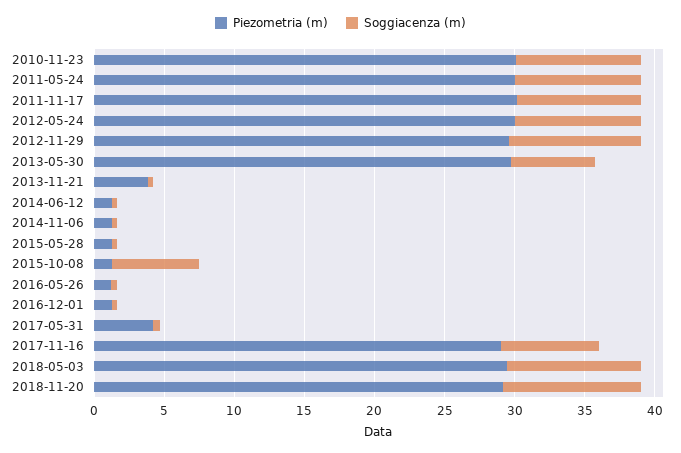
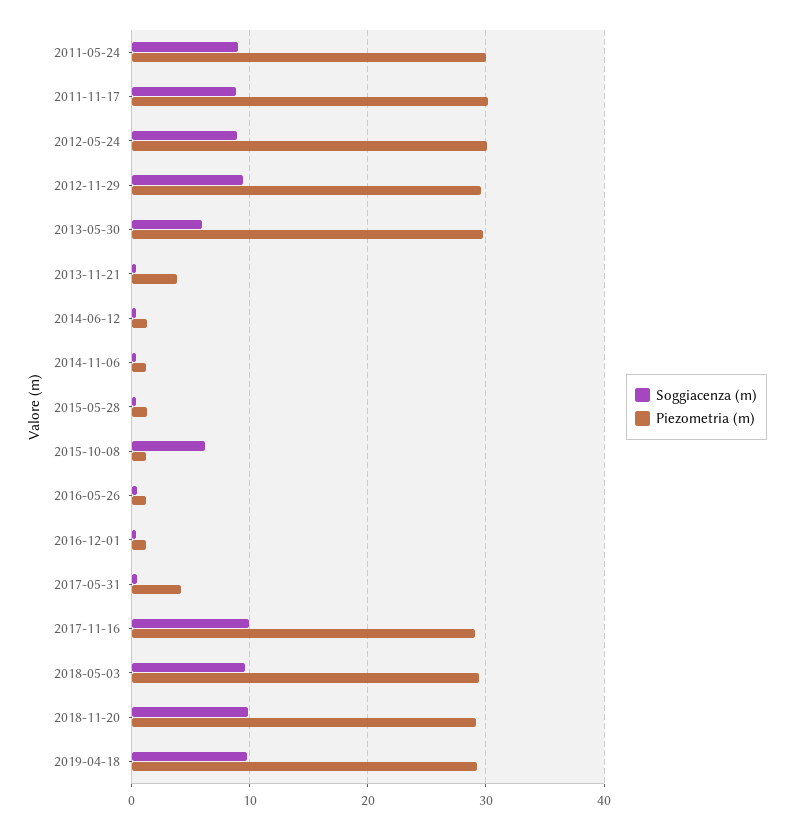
Piezometria (m), 2010-11-23: 30 -> none
Soggiacenza (m), 2010-11-23: 9 -> none
Soggiacenza (m), 2017-11-16: 7 -> 10
Soggiacenza (m), 2019-04-18: none -> 10
Piezometria (m), 2019-04-18: none -> 29

